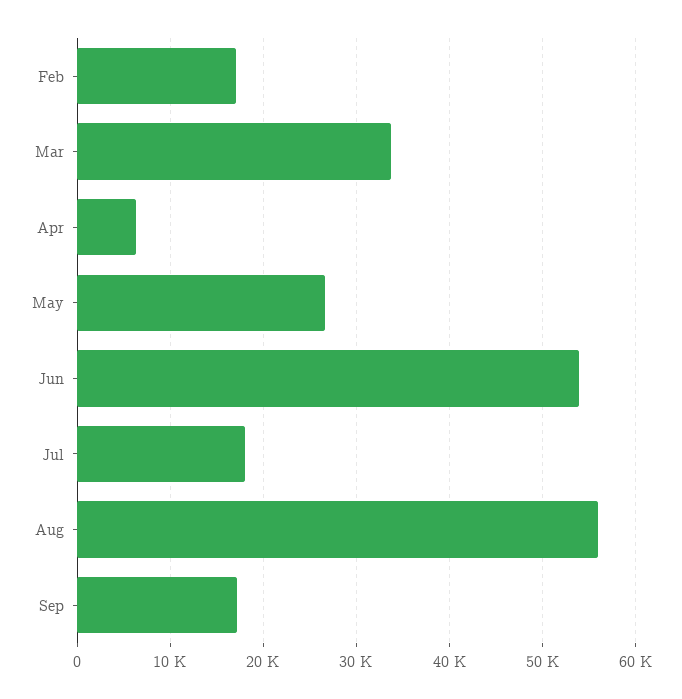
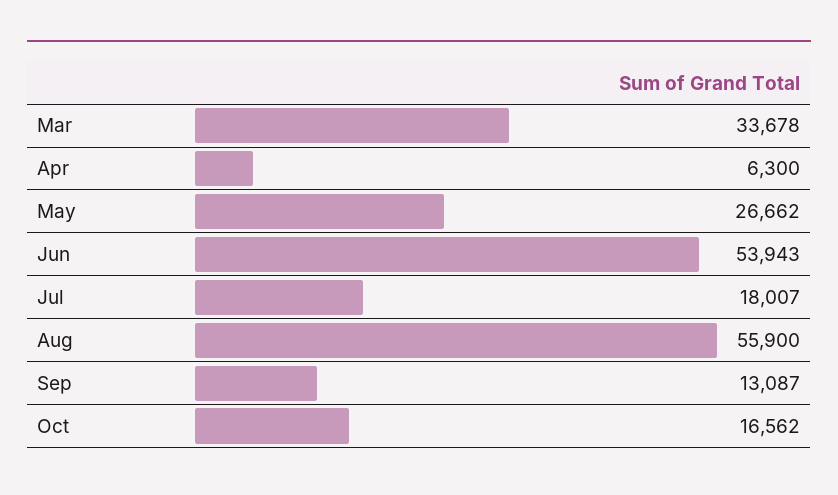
Feb: 17000 -> none
Sep: 17000 -> 13087
Oct: none -> 16562

